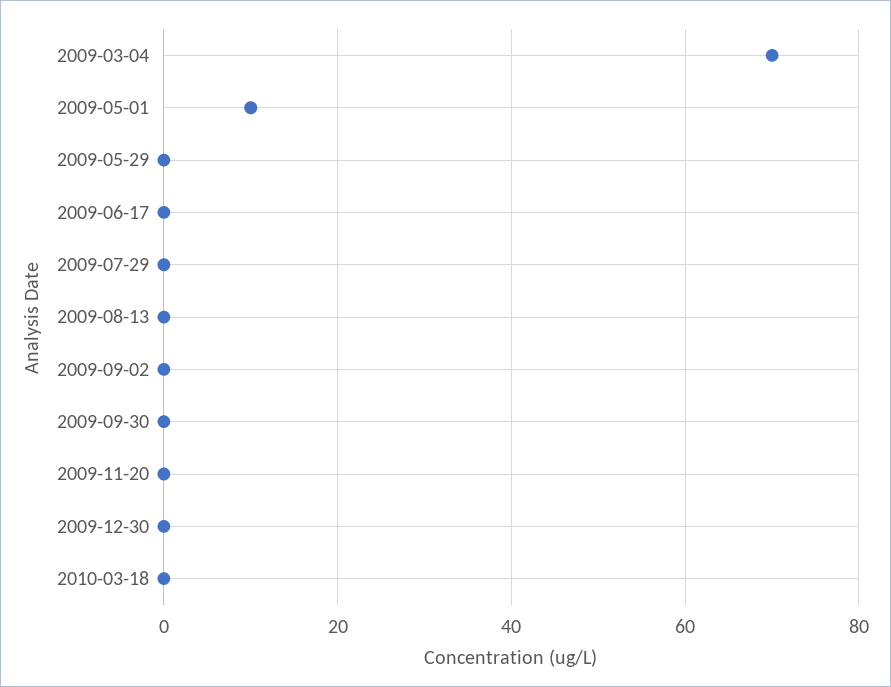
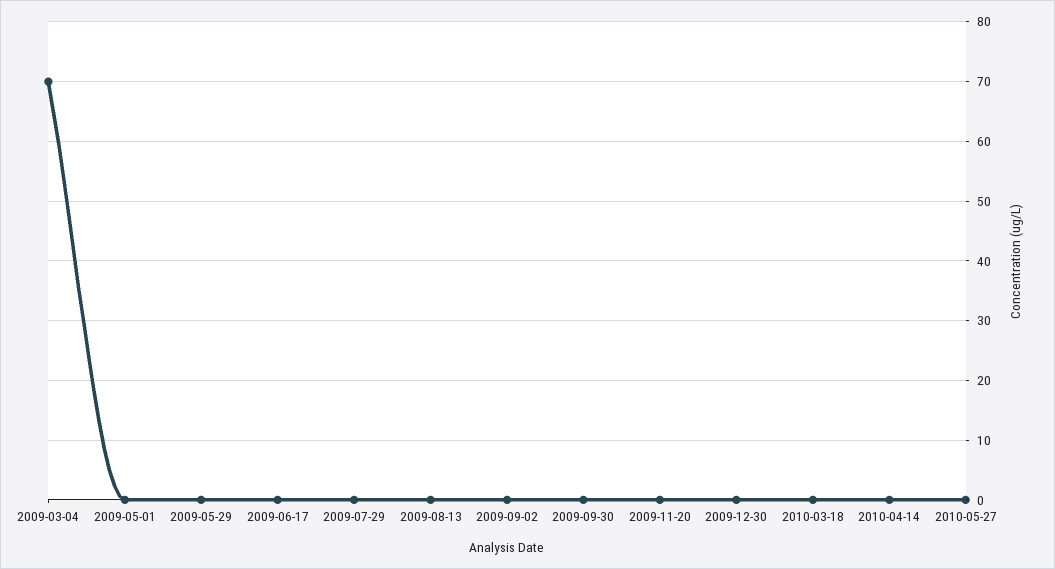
2009-05-01: 10 -> 0
2010-04-14: none -> 0
2010-05-27: none -> 0

